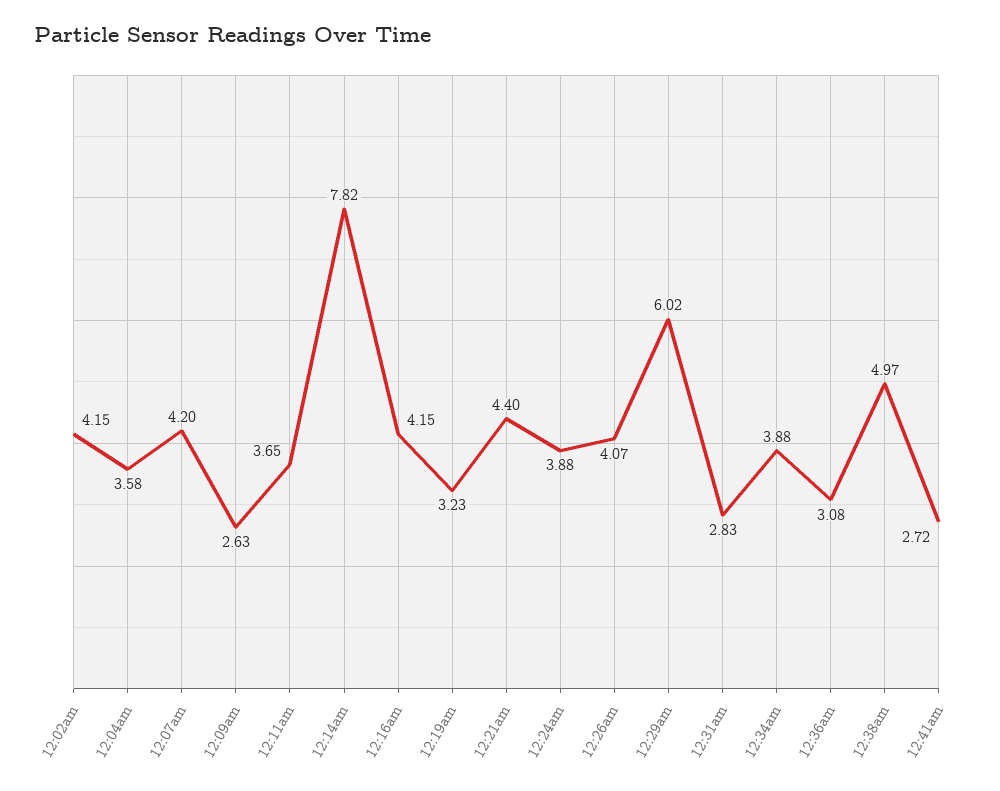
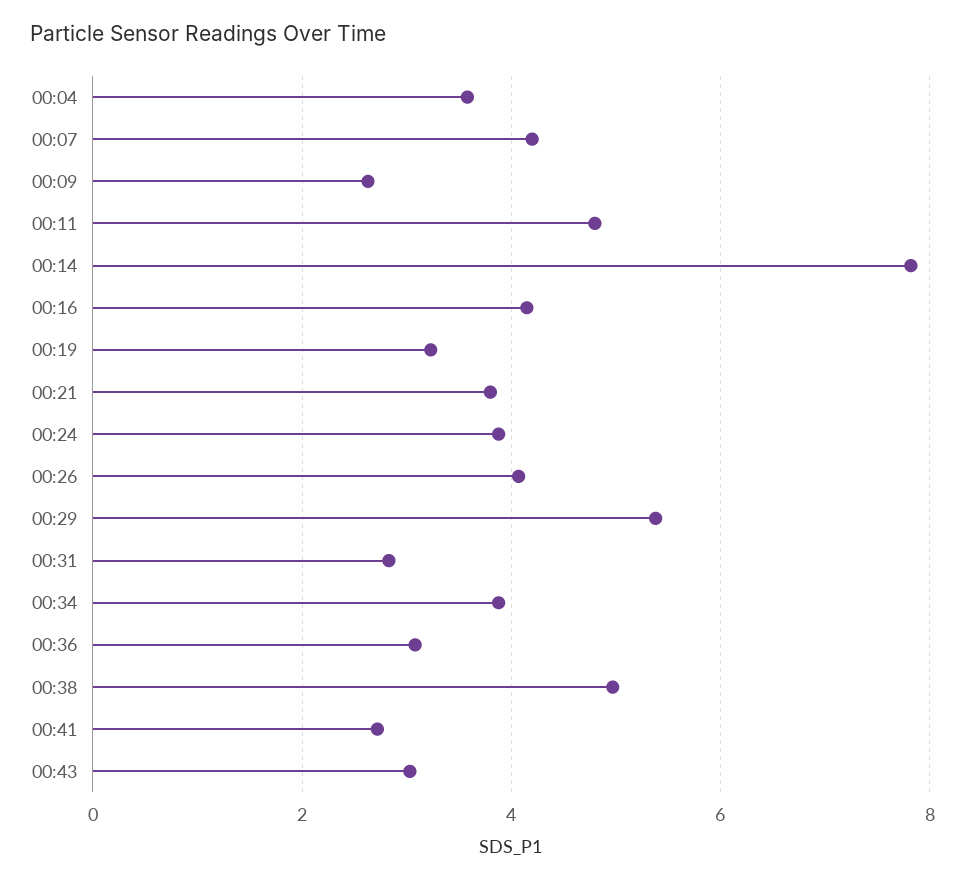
12:02am: 4.15 -> none
12:11am: 3.65 -> 4.8
12:21am: 4.4 -> 3.8
12:29am: 6.02 -> 5.4
00:43: none -> 3

